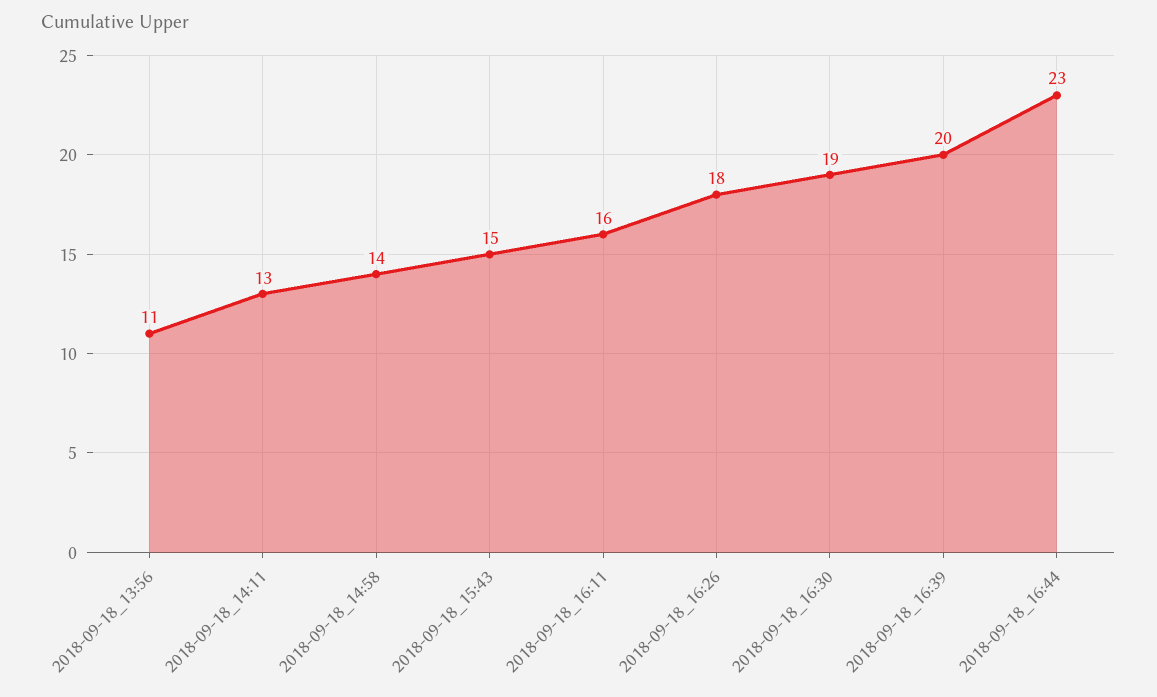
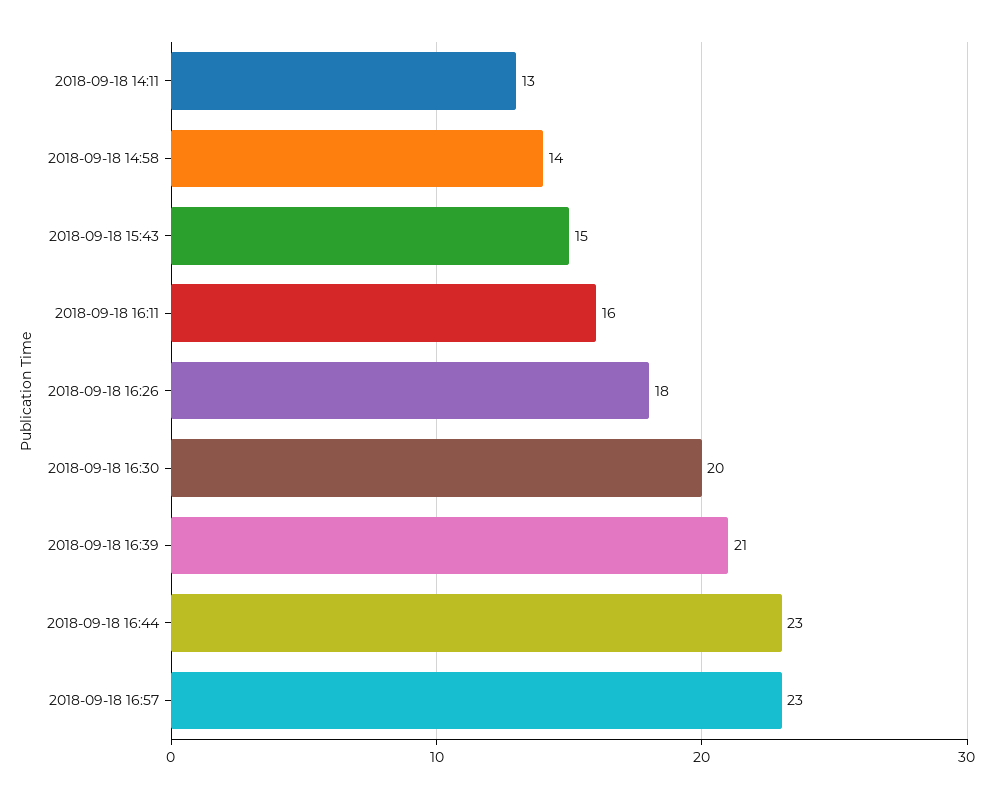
2018-09-18_13:56: 11 -> none
2018-09-18_16:30: 19 -> 20
2018-09-18_16:39: 20 -> 21
2018-09-18 16:57: none -> 23

